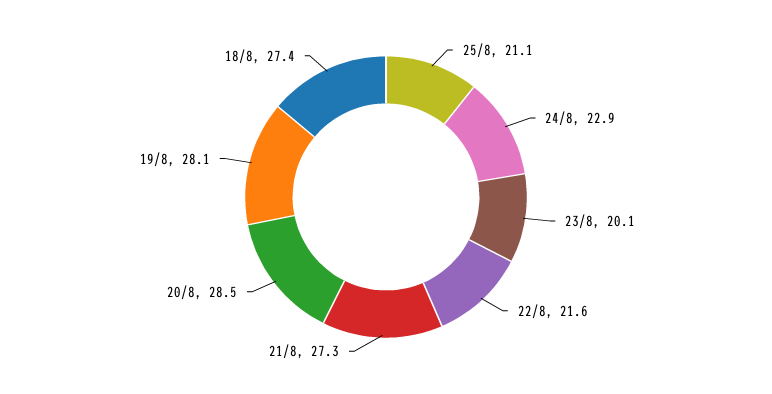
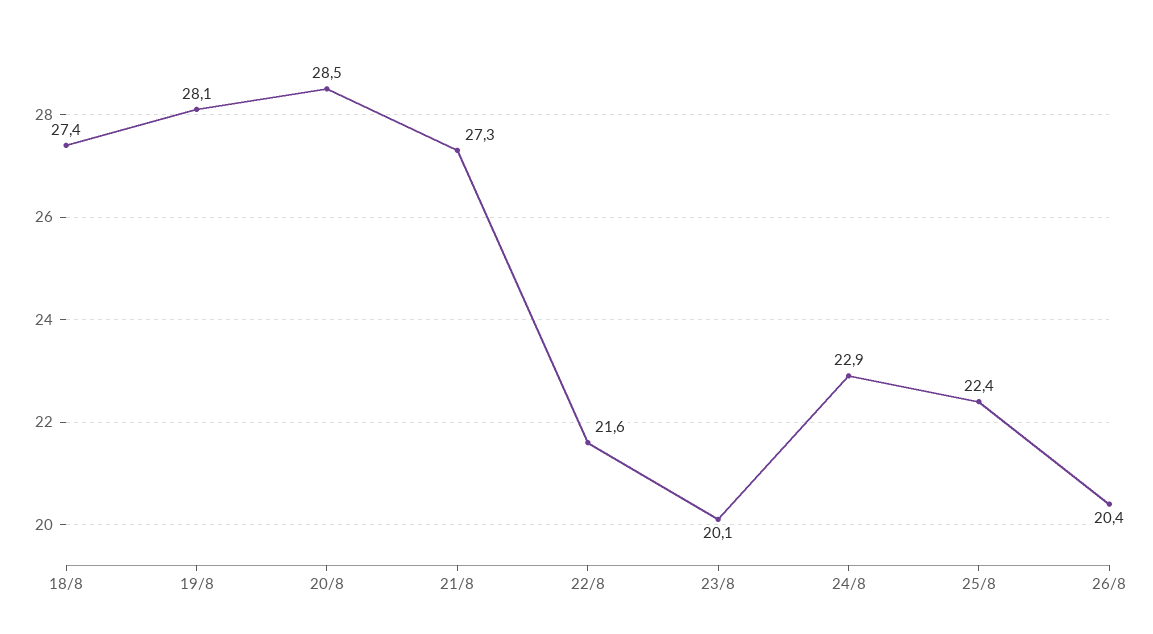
25/8: 21.1 -> 22.4
26/8: none -> 20.4

